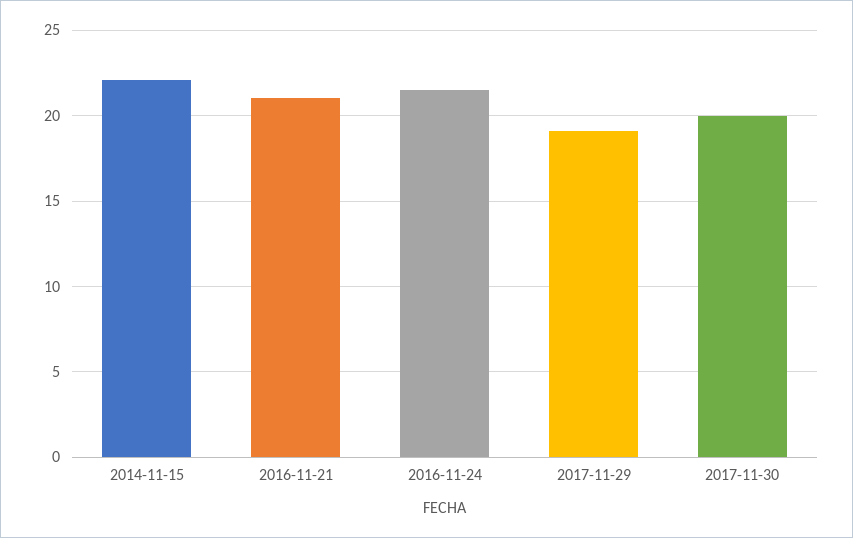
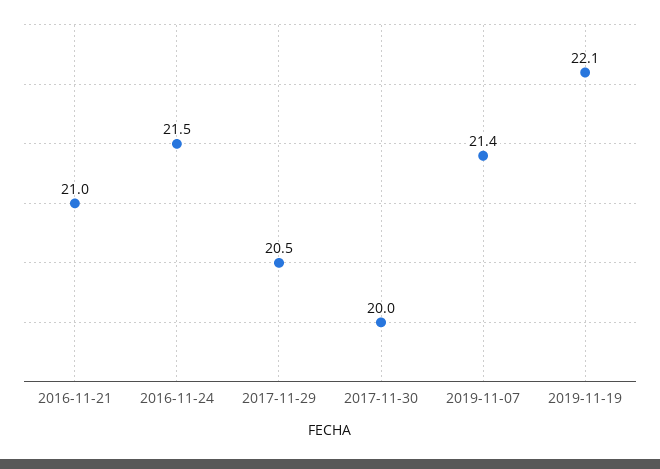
2014-11-15: 22 -> none
2017-11-29: 19 -> 20.5
2019-11-07: none -> 21.4
2019-11-19: none -> 22.1

